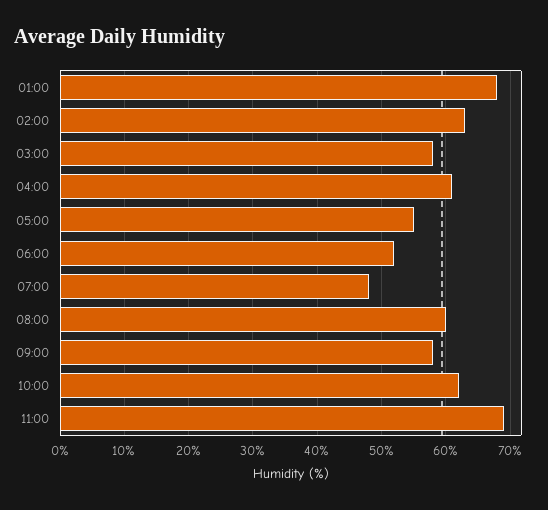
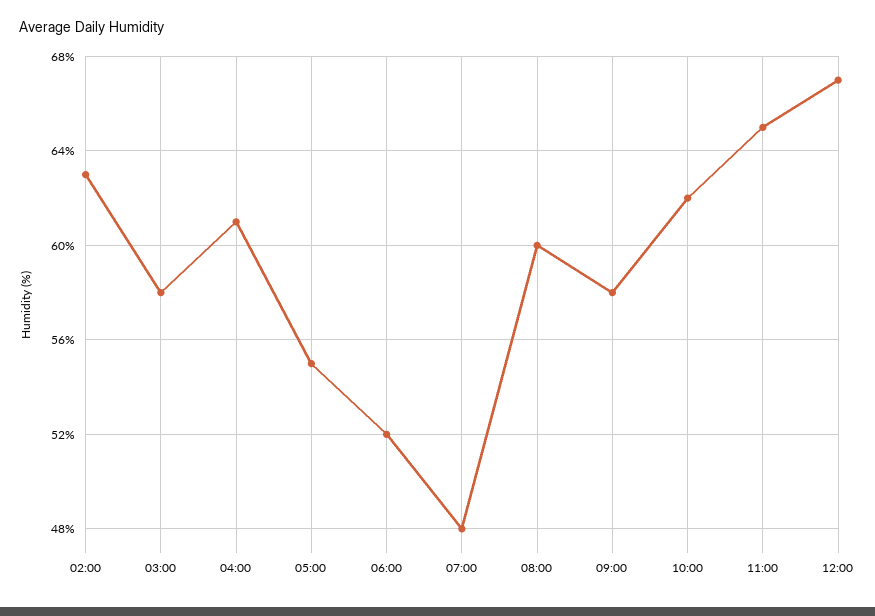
01:00: 68 -> none
11:00: 69 -> 65
12:00: none -> 67

